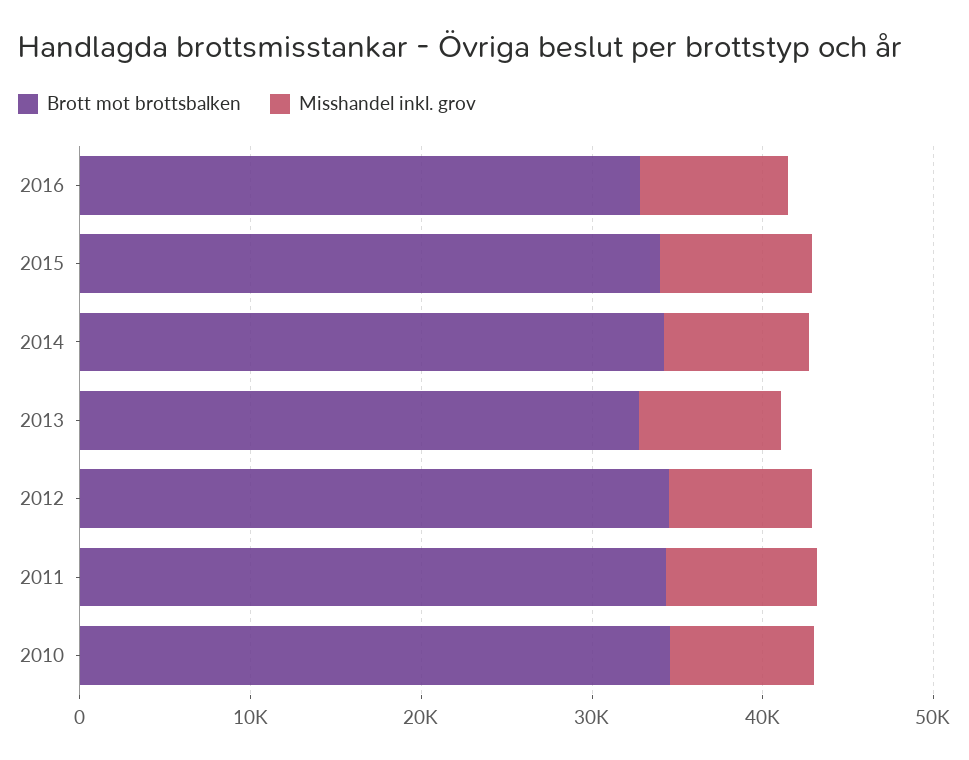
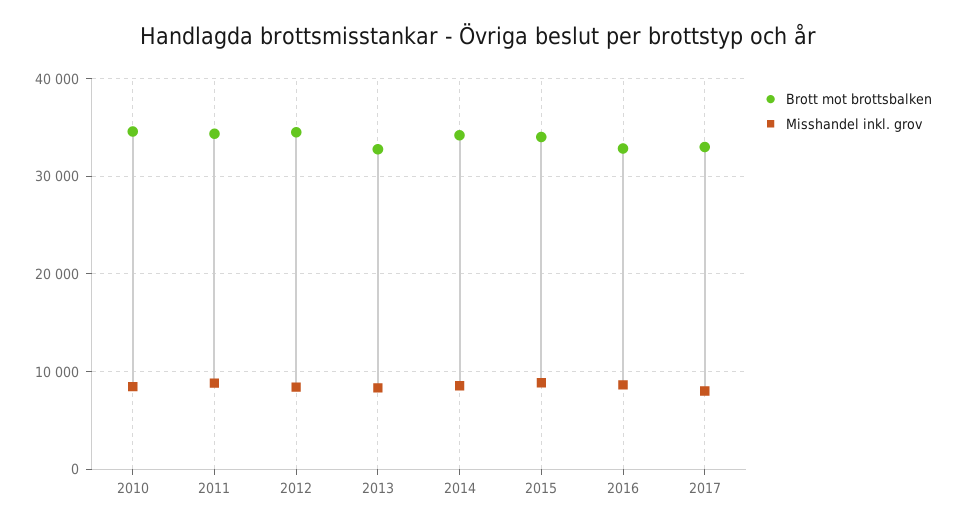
Brott mot brottsbalken, 2017: none -> 33000
Misshandel inkl. grov, 2017: none -> 8000

